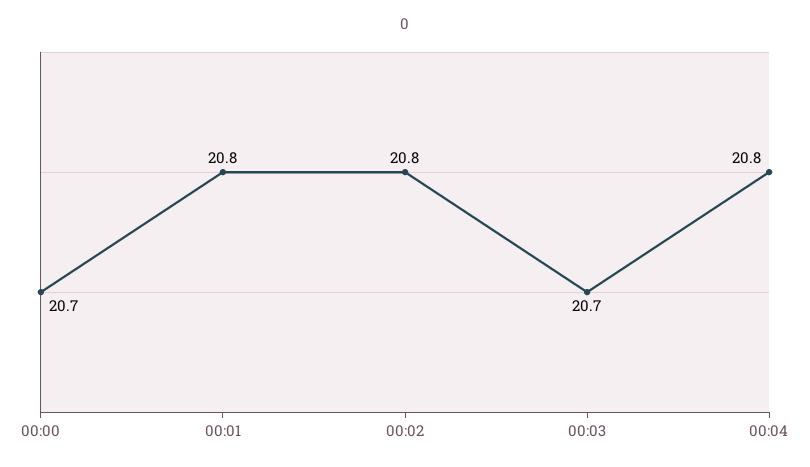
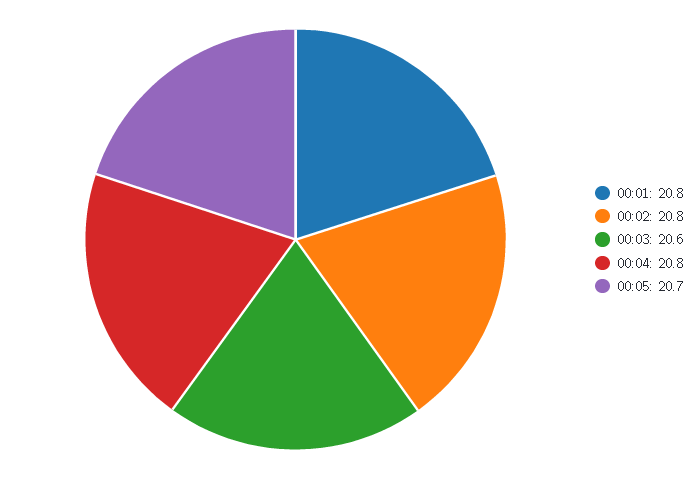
00:00: 20.7 -> none
00:03: 20.7 -> 20.6
00:05: none -> 20.7

